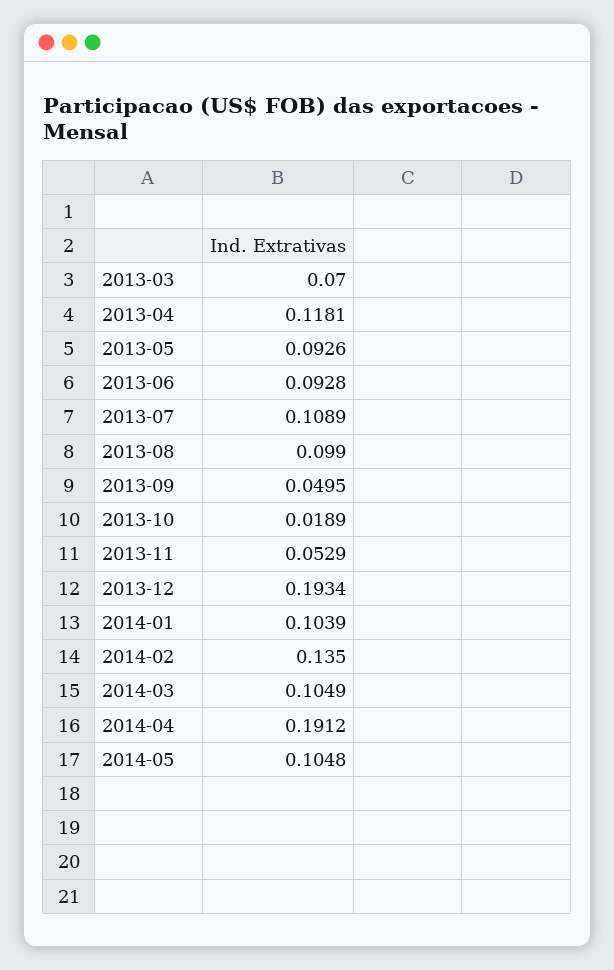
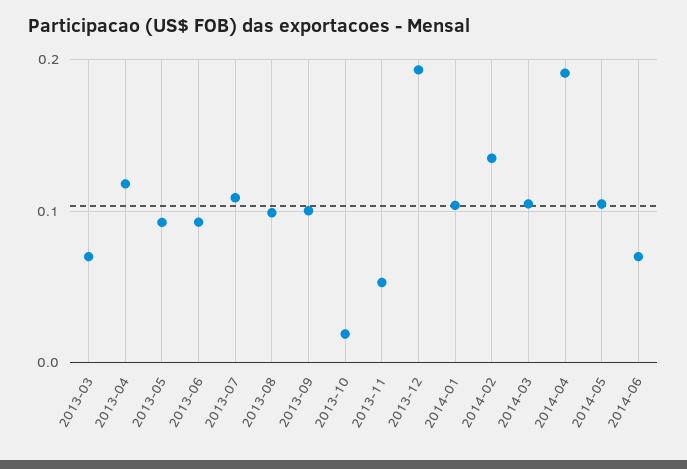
2013-09: 0.0495 -> 0.1
2014-06: none -> 0.07

